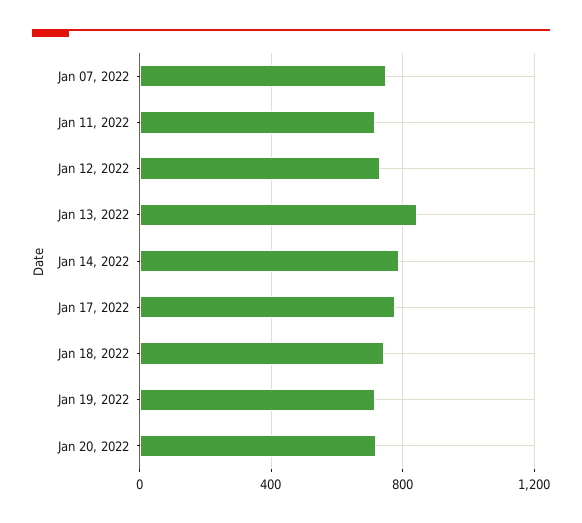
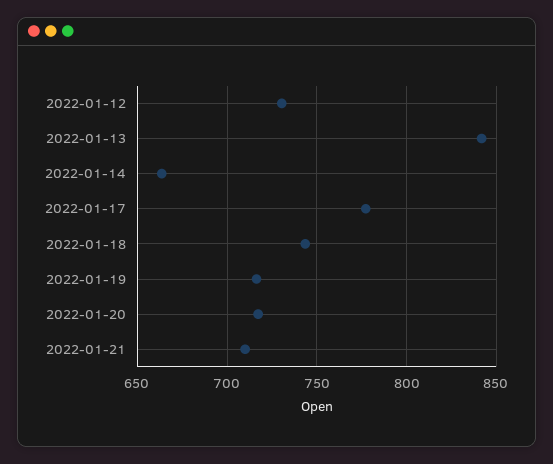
Jan 07, 2022: 750 -> none
Jan 11, 2022: 700 -> none
Jan 14, 2022: 800 -> 665
2022-01-21: none -> 710

